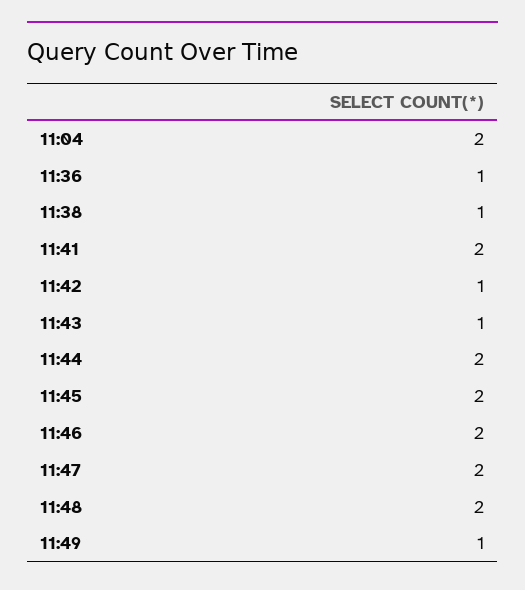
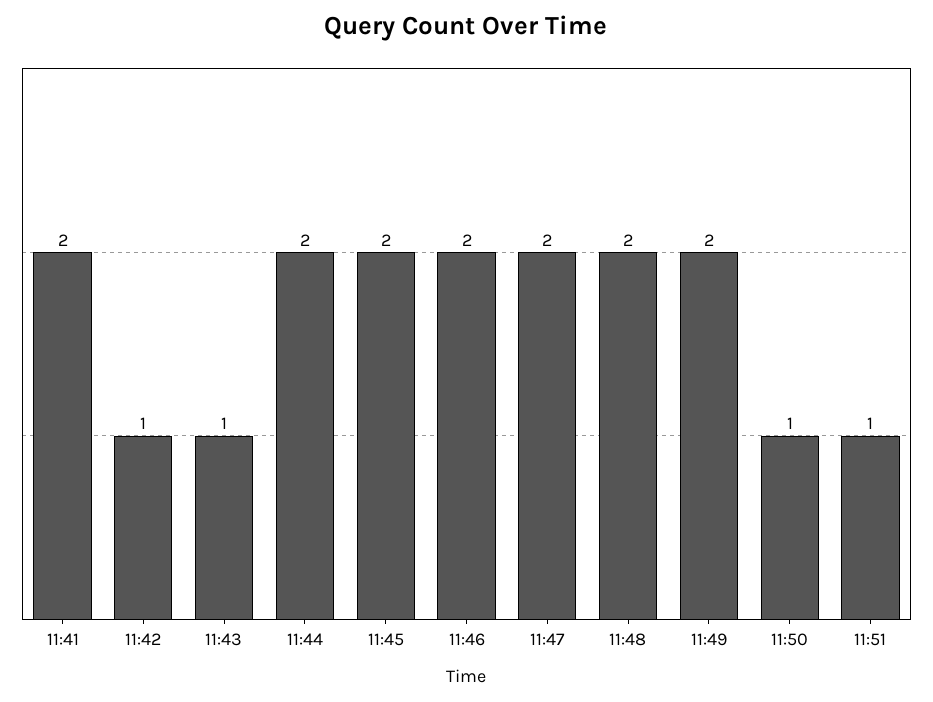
11:04: 2 -> none
11:36: 1 -> none
11:38: 1 -> none
11:49: 1 -> 2
11:50: none -> 1
11:51: none -> 1

